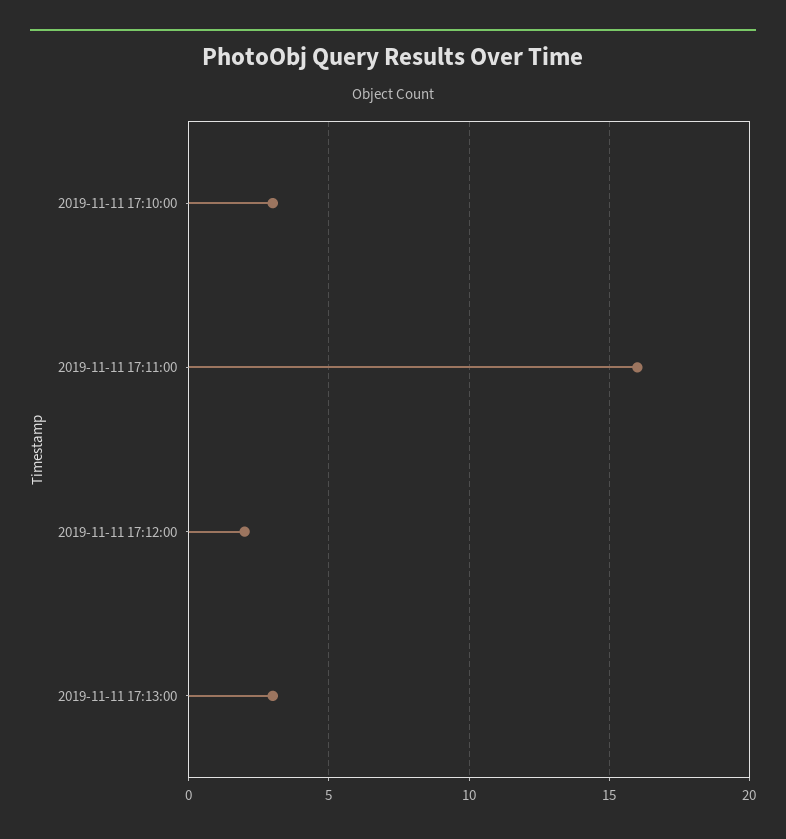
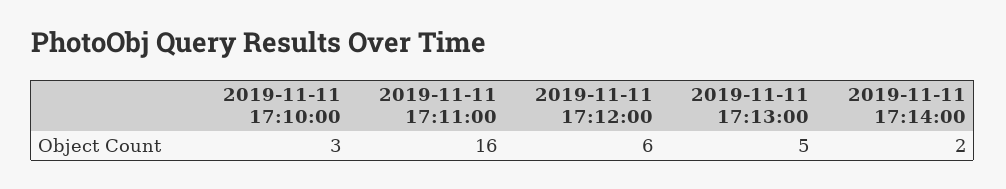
2019-11-11 17:12:00: 2 -> 6
2019-11-11 17:13:00: 3 -> 5
2019-11-11 17:14:00: none -> 2

